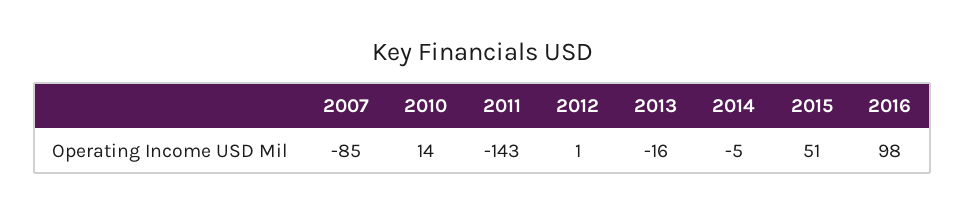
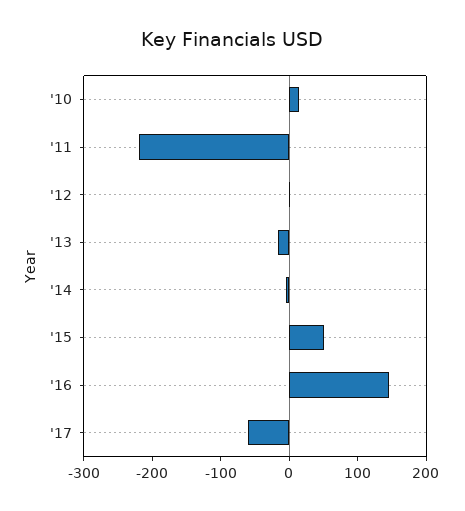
2007: -85 -> none
2011: -143 -> -220
2016: 98 -> 140
'17: none -> -60

